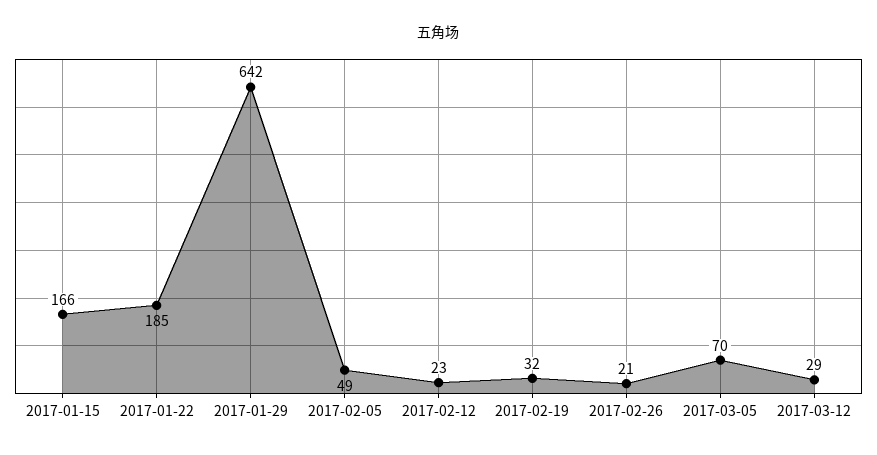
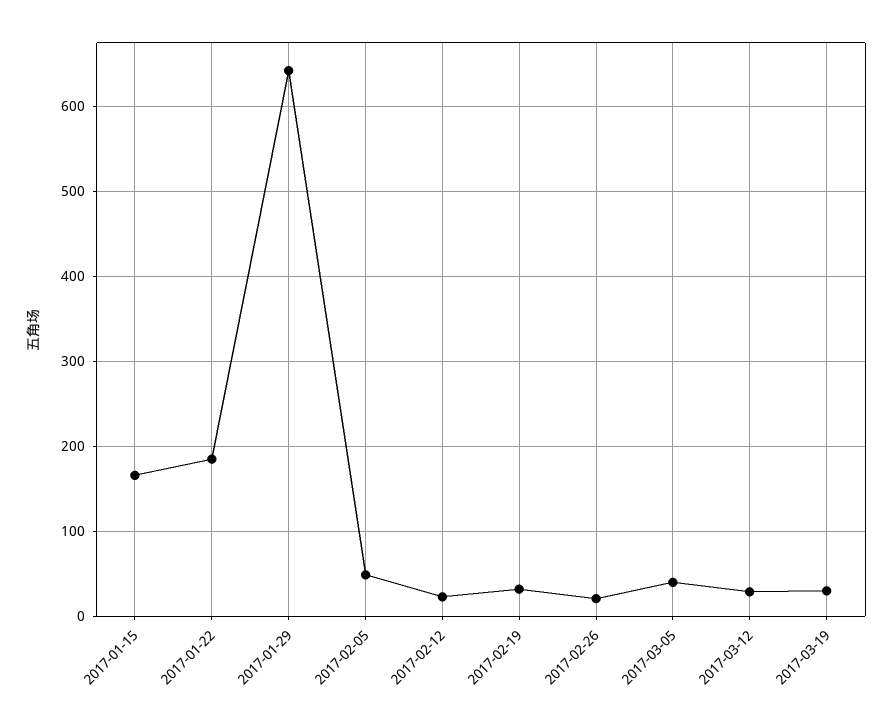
2017-03-05: 70 -> 40
2017-03-19: none -> 30

